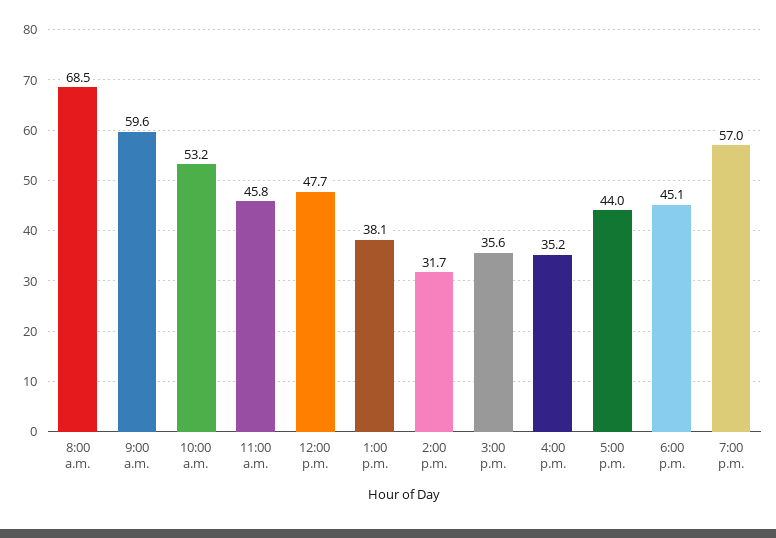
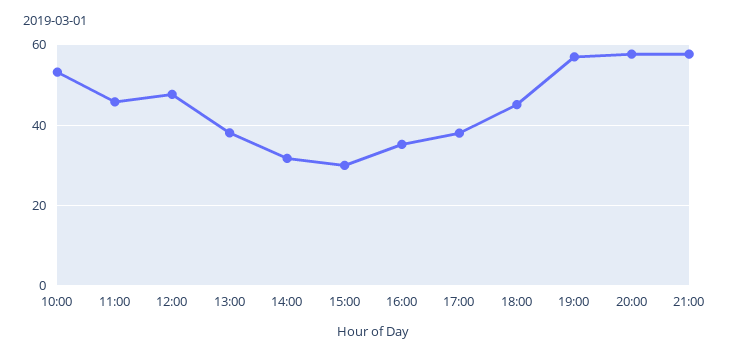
8:00 a.m.: 68.5 -> none
9:00 a.m.: 59.6 -> none
3:00 p.m.: 35.6 -> 30
5:00 p.m.: 44 -> 38
20:00: none -> 58
21:00: none -> 58

